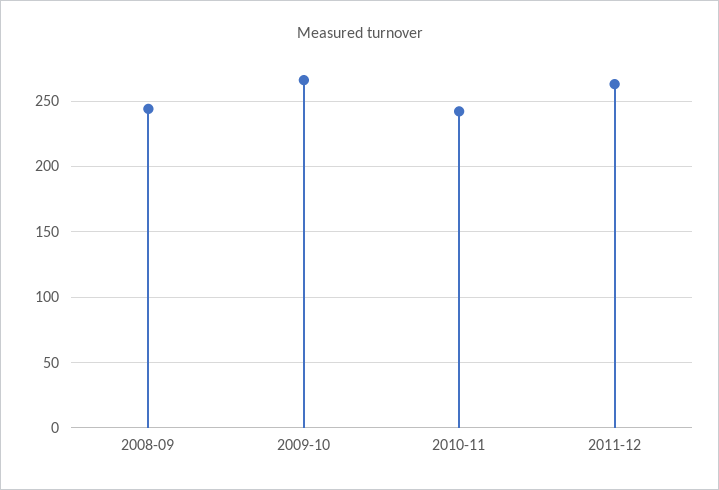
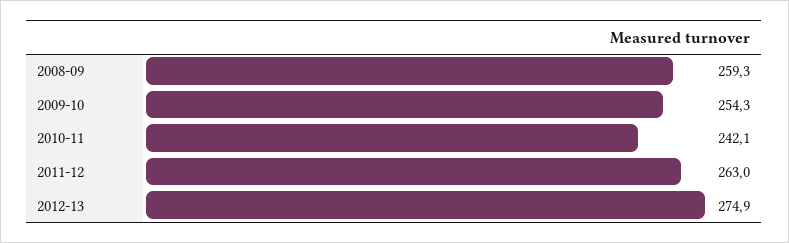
2008-09: 245 -> 259.3
2009-10: 265 -> 254.3
2012-13: none -> 274.9

